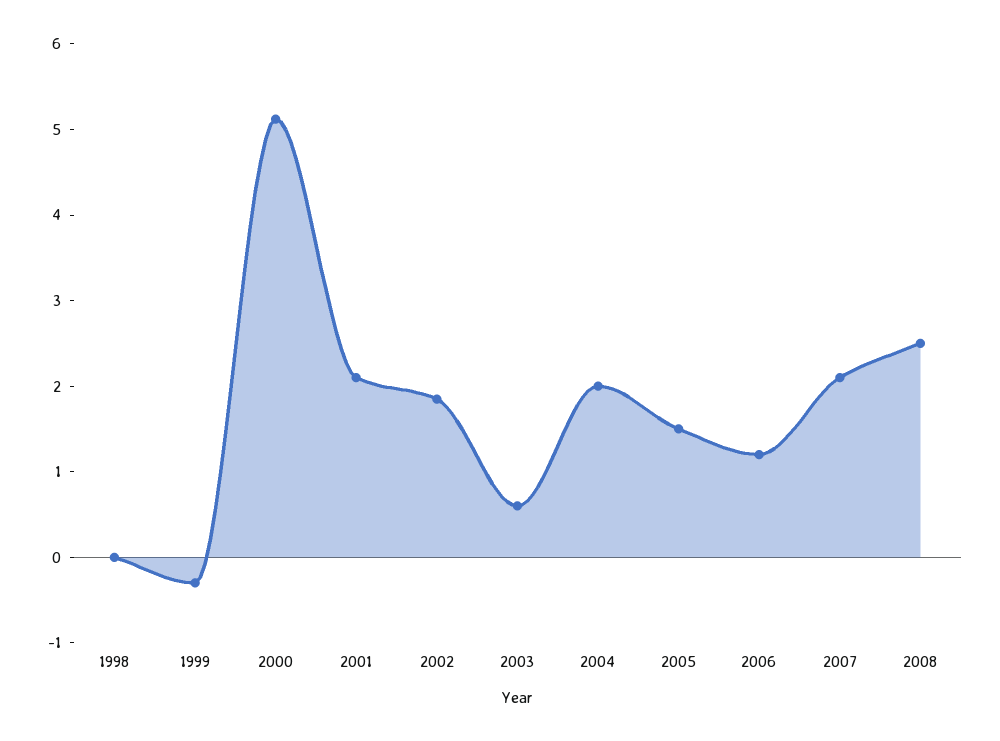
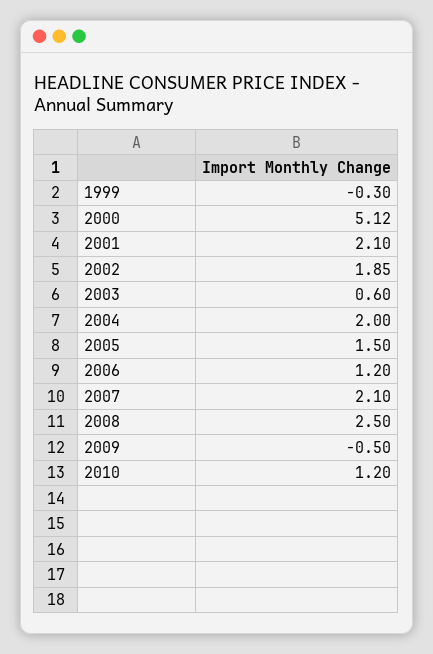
1998: 0 -> none
2009: none -> -0.5
2010: none -> 1.2

